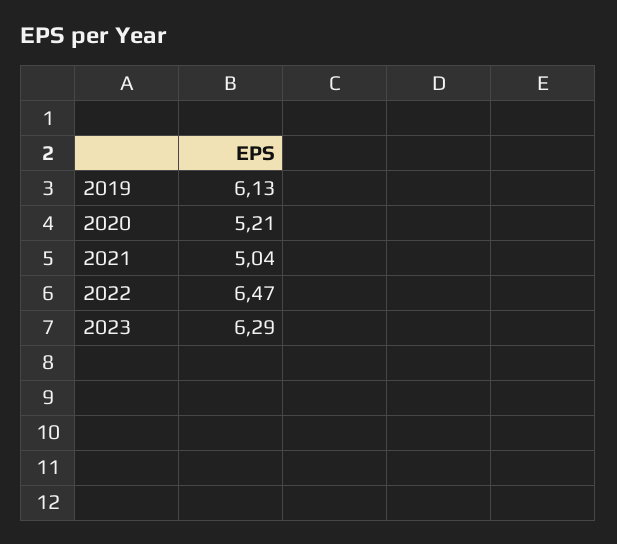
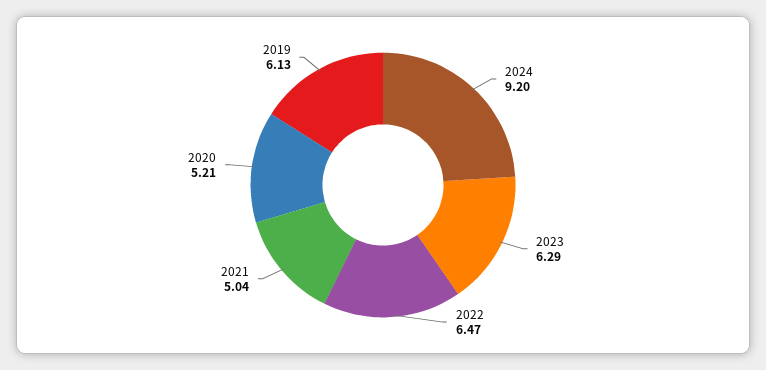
2024: none -> 9.2

